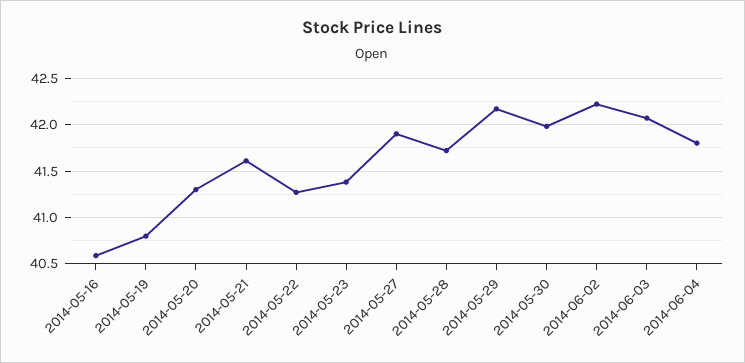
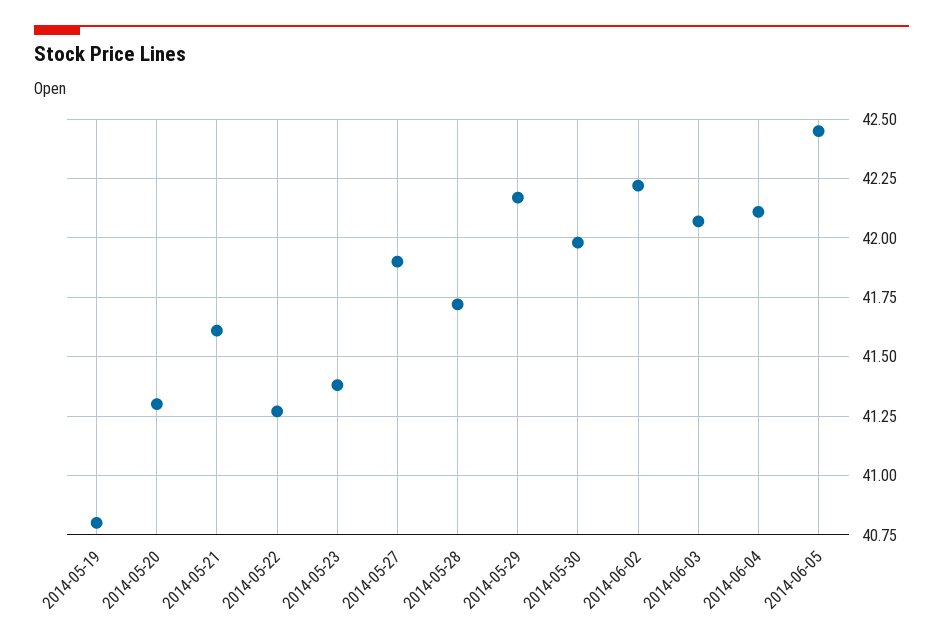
2014-05-16: 40.6 -> none
2014-06-04: 41.8 -> 42.1
2014-06-05: none -> 42.45

